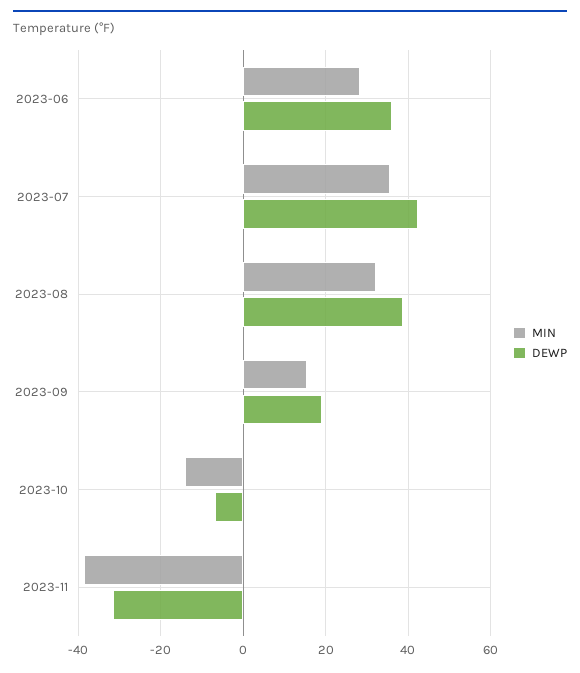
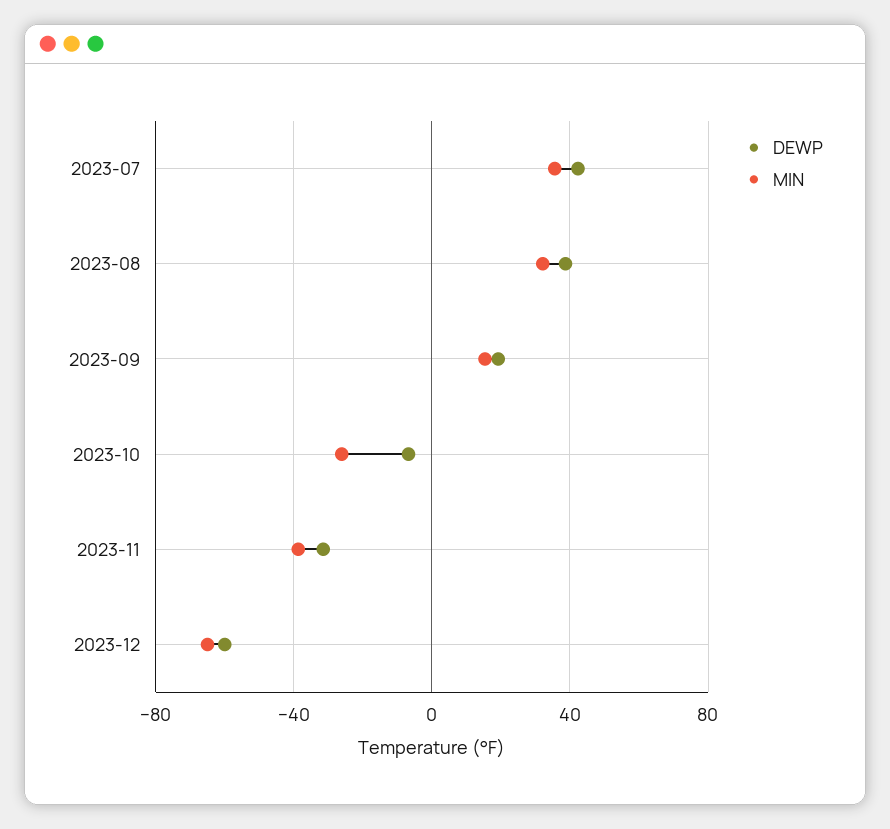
MIN, 2023-06: 28 -> none
DEWP, 2023-06: 36 -> none
MIN, 2023-10: -14 -> -25
DEWP, 2023-12: none -> -60
MIN, 2023-12: none -> -65

